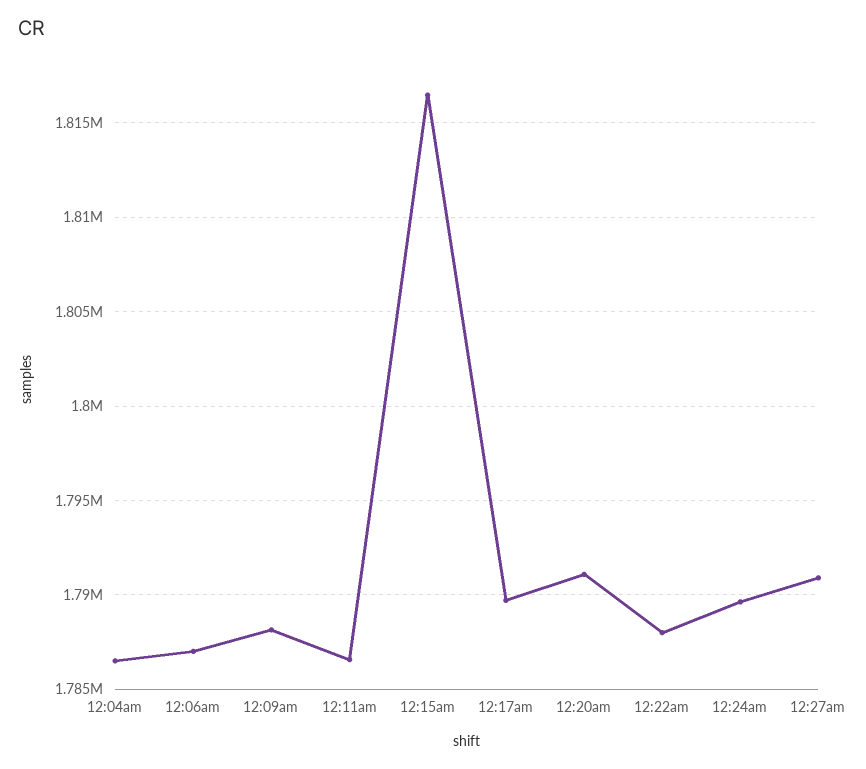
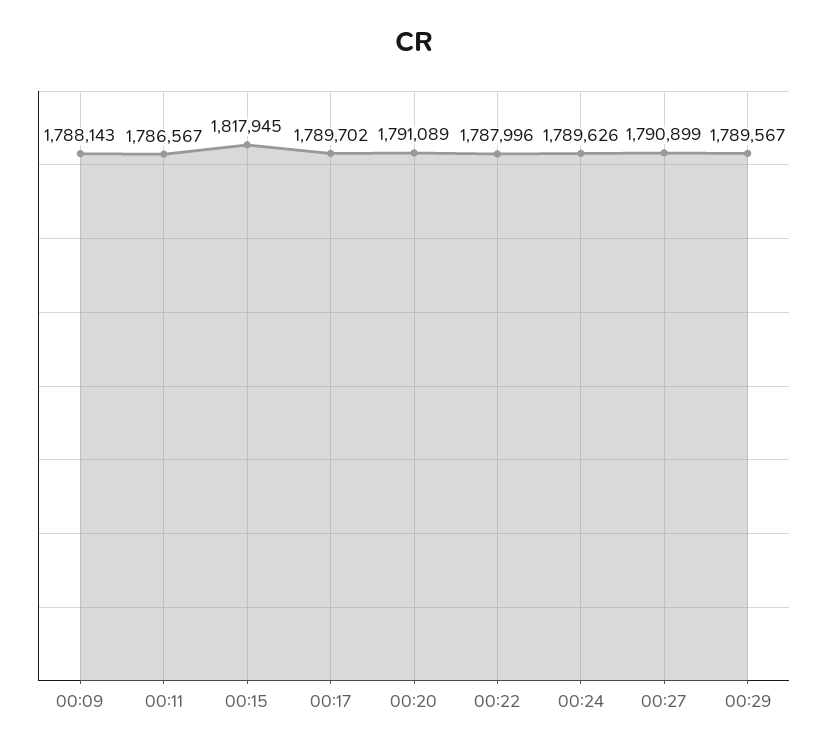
12:04am: 1786500 -> none
12:06am: 1787000 -> none
12:15am: 1816500 -> 1817945
00:29: none -> 1789567

